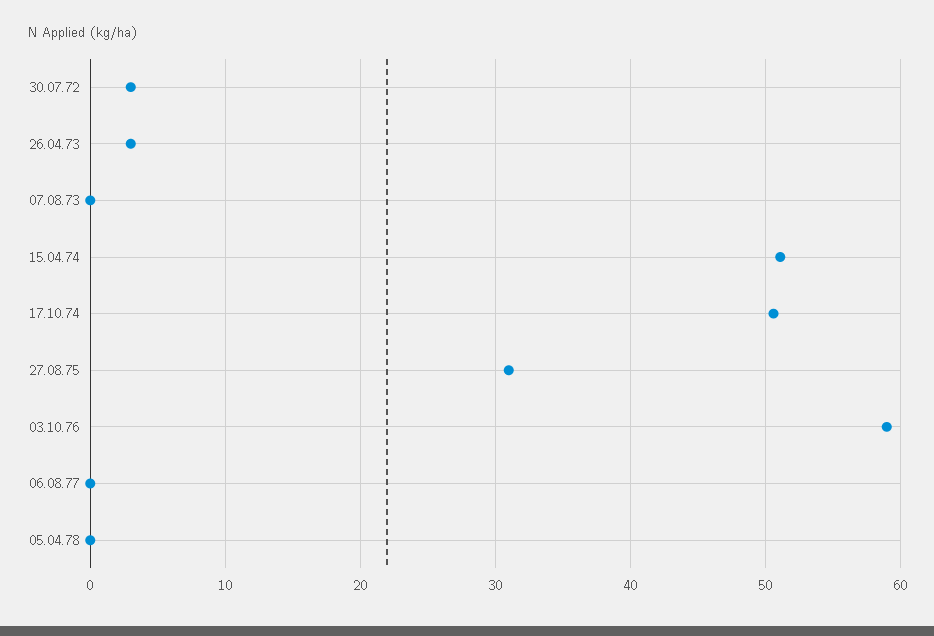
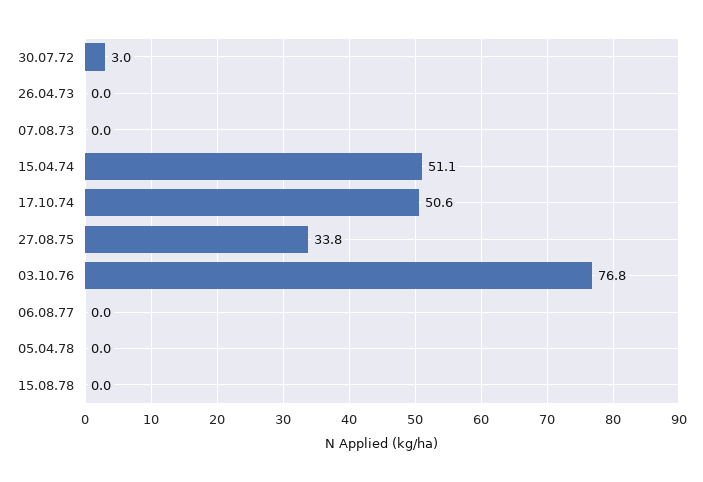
26.04.73: 3 -> 0
27.08.75: 31 -> 33.8
03.10.76: 59 -> 76.8
15.08.78: none -> 0

